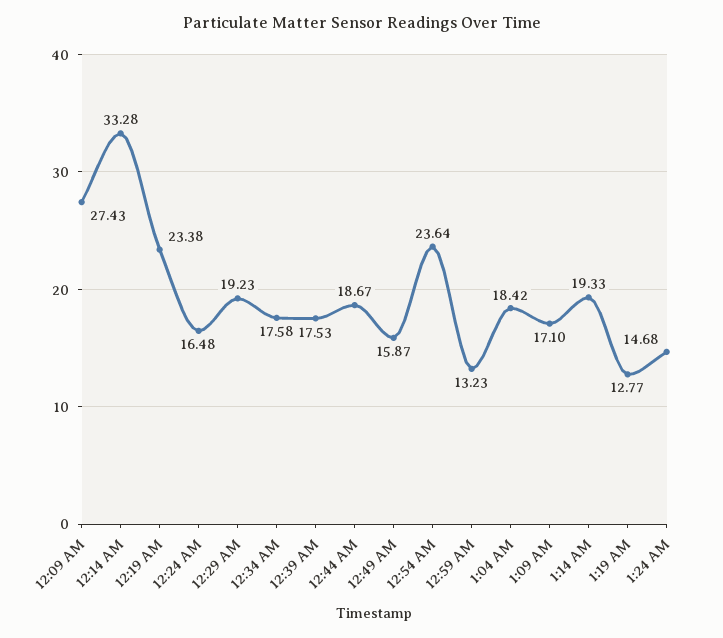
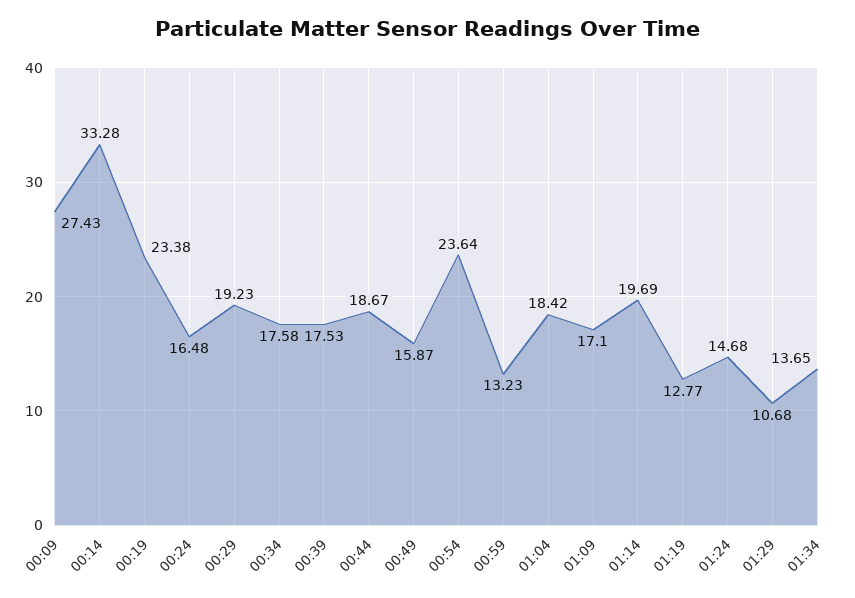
1:14 AM: 19.33 -> 19.69
01:29: none -> 10.68
01:34: none -> 13.65

